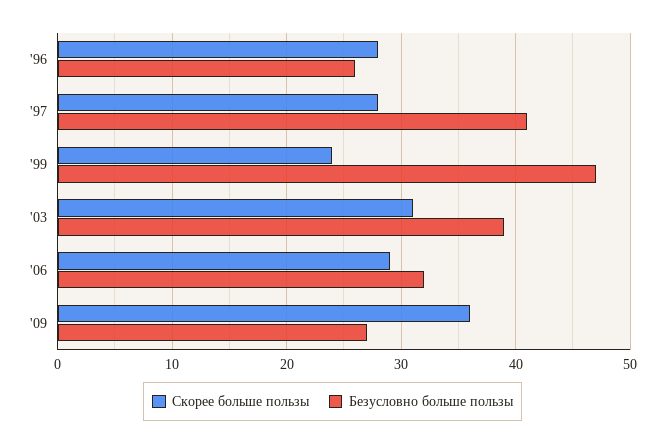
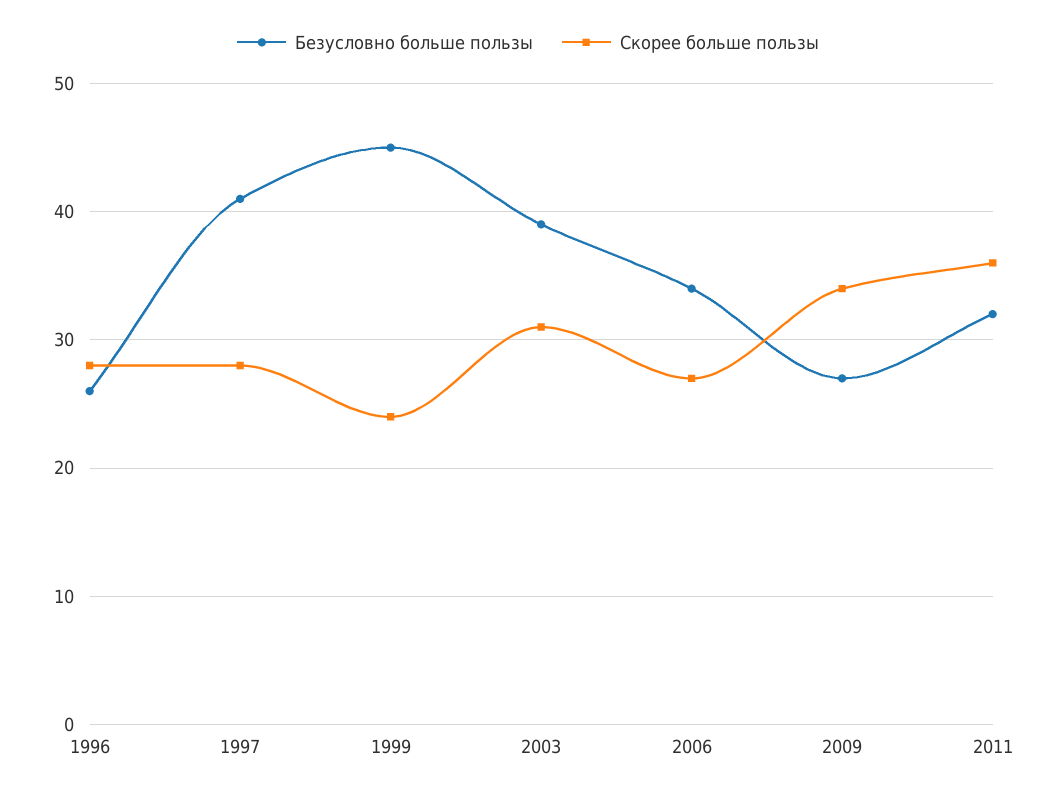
Безусловно больше пользы, '99: 47 -> 45
Скорее больше пользы, '06: 29 -> 27
Безусловно больше пользы, '06: 32 -> 34
Скорее больше пользы, '09: 36 -> 34
Безусловно больше пользы, 2011: none -> 32
Скорее больше пользы, 2011: none -> 36

